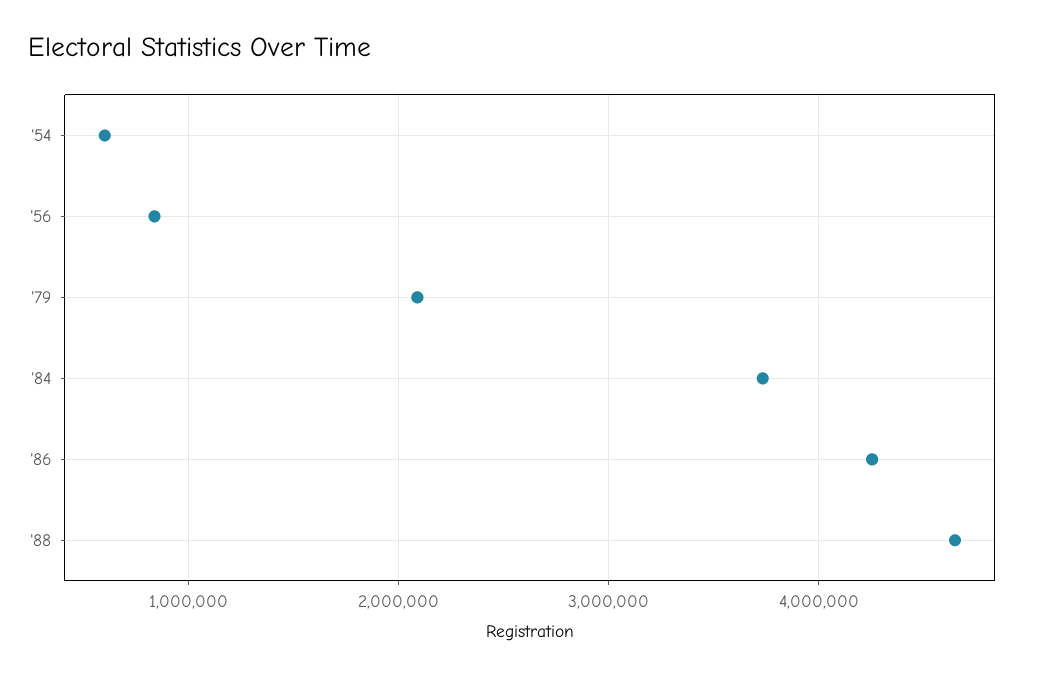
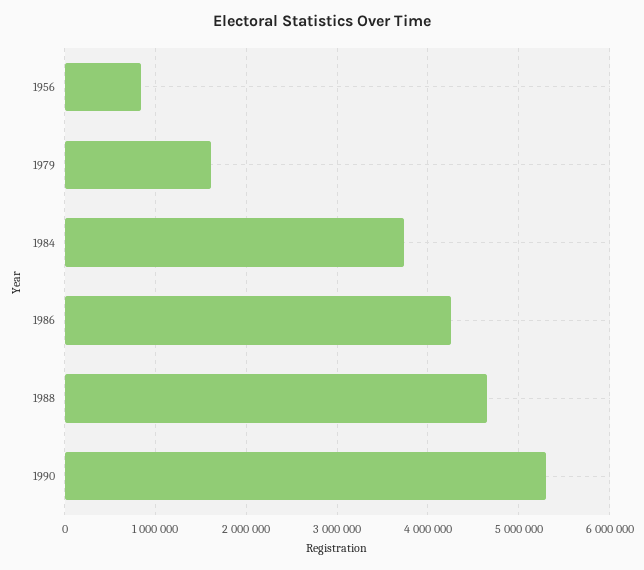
'54: 600000 -> none
'79: 2100000 -> 1600000
1990: none -> 5300000

